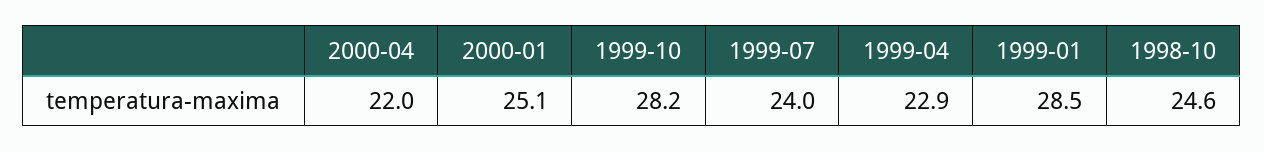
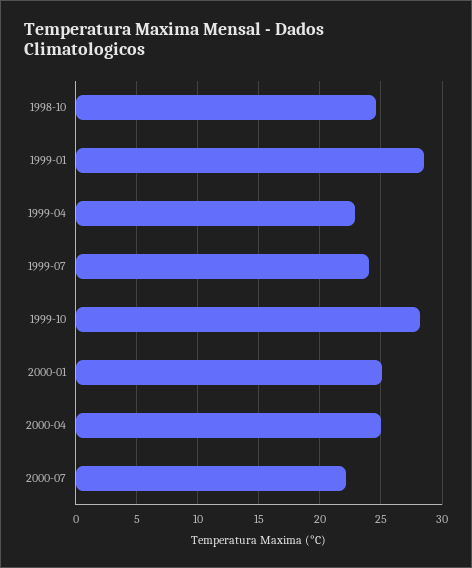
2000-04: 22 -> 25
2000-07: none -> 22

